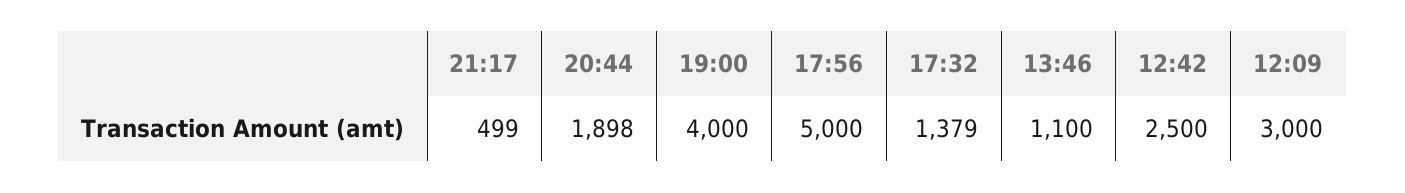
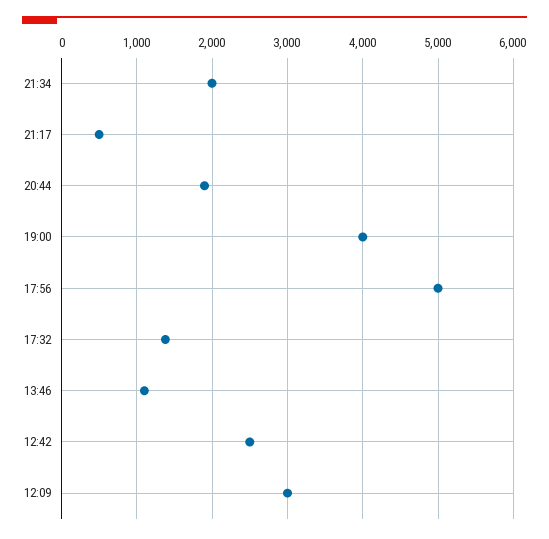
21:34: none -> 2000

